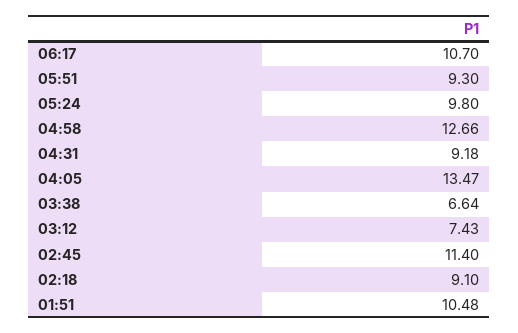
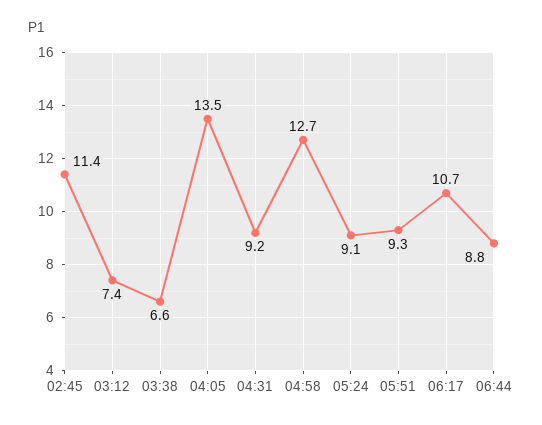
05:24: 9.8 -> 9.1
02:18: 9.1 -> none
01:51: 10.48 -> none
06:44: none -> 8.8

